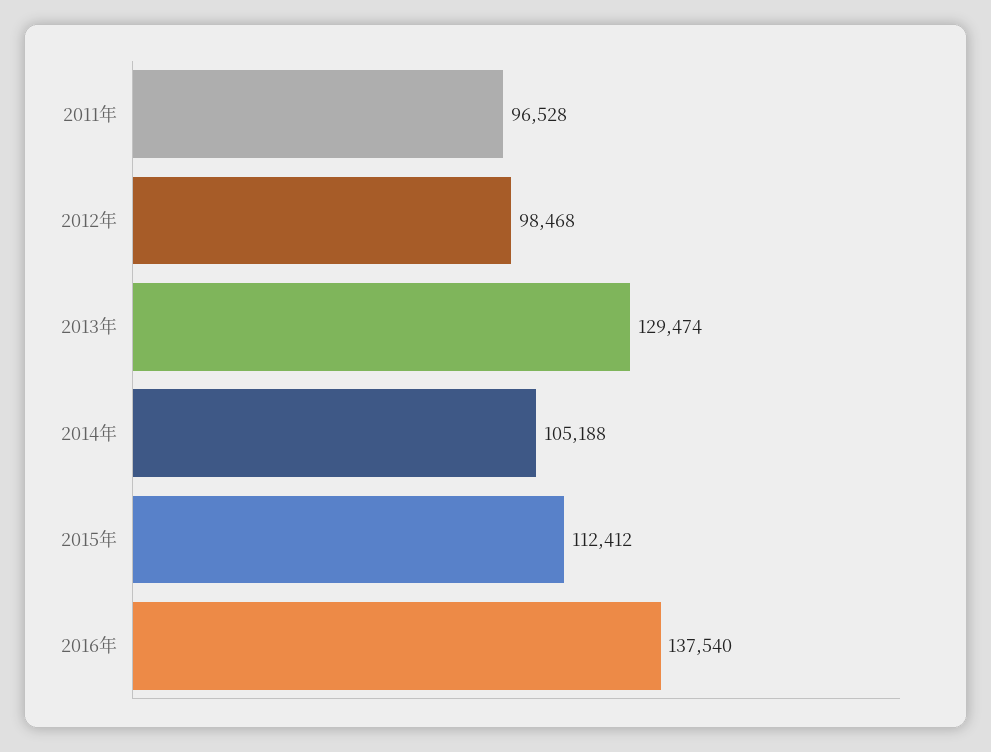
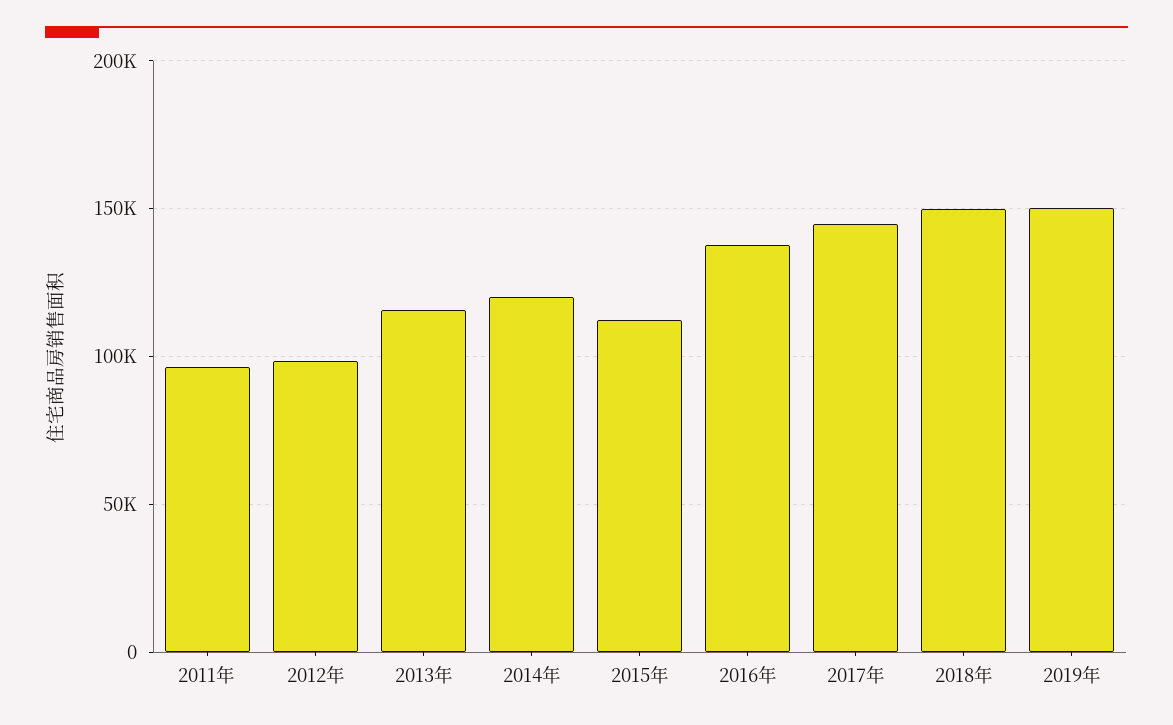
2013年: 129474 -> 115000
2014年: 105188 -> 120000
2017年: none -> 145000
2018年: none -> 150000
2019年: none -> 150000

